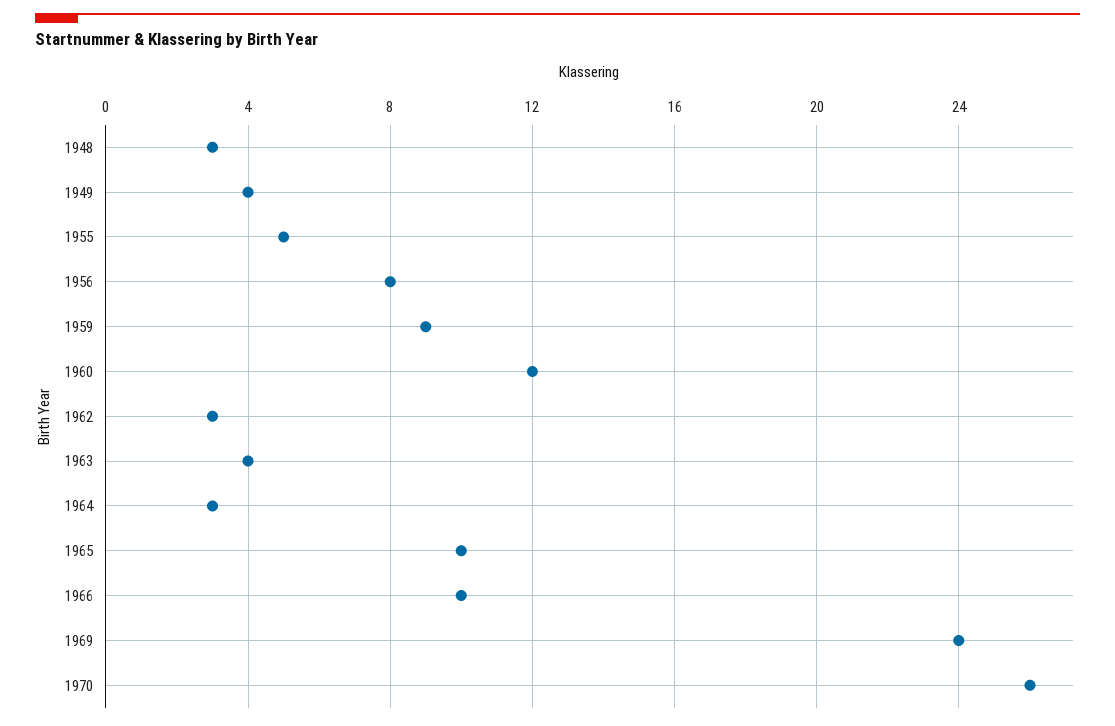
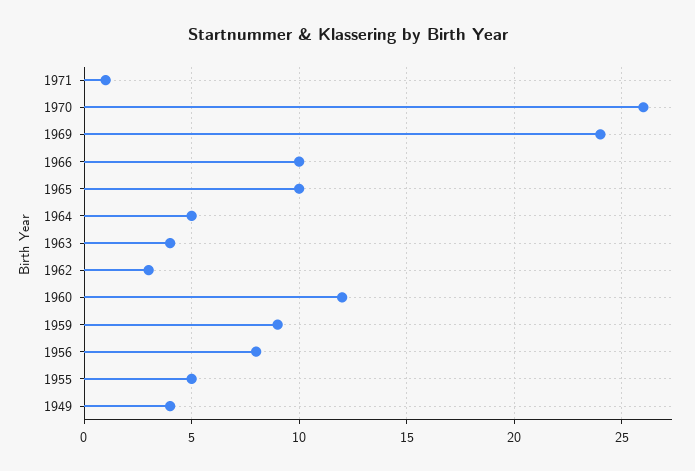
1948: 3 -> none
1964: 3 -> 5
1971: none -> 1

